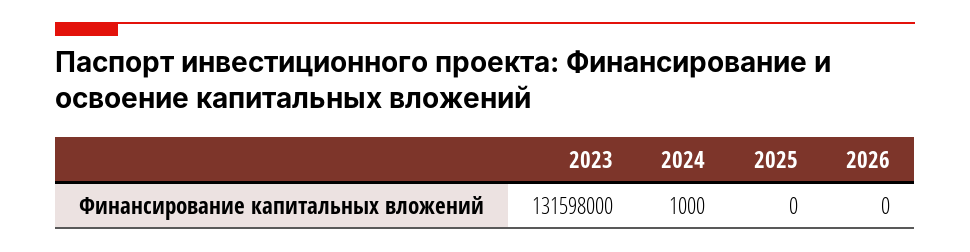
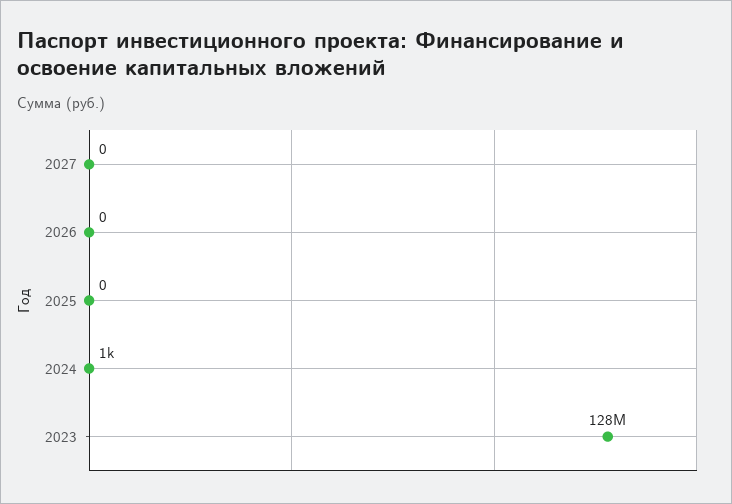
2023: 131598000 -> 128000000
2027: none -> 0

